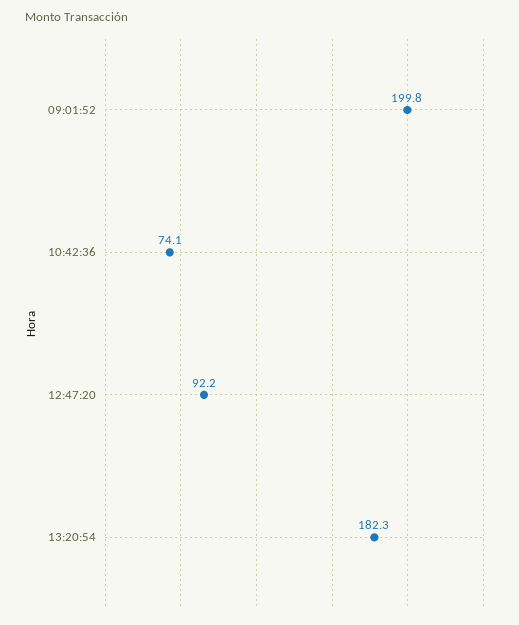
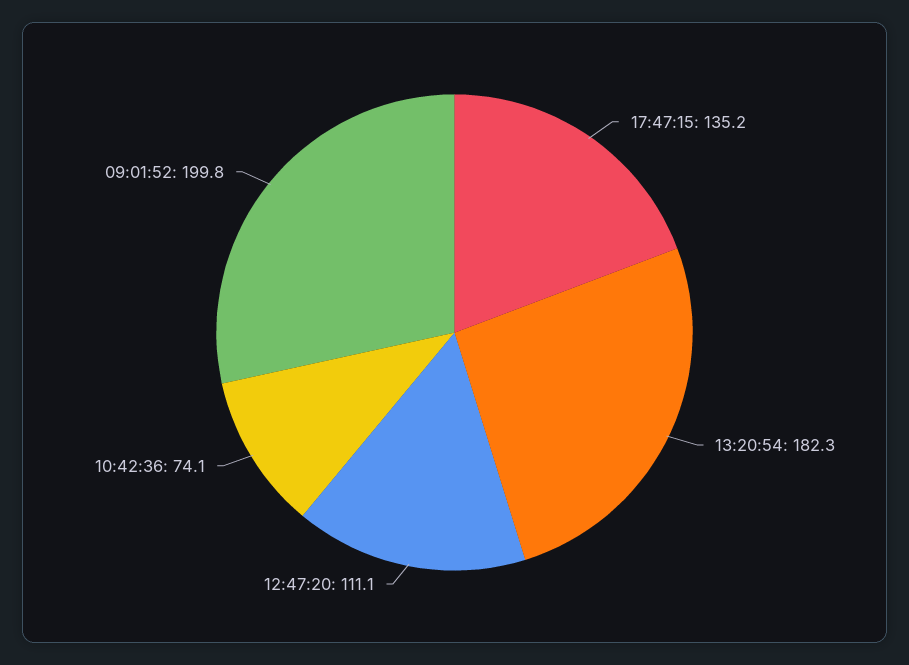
12:47:20: 92.2 -> 111.1
17:47:15: none -> 135.2

